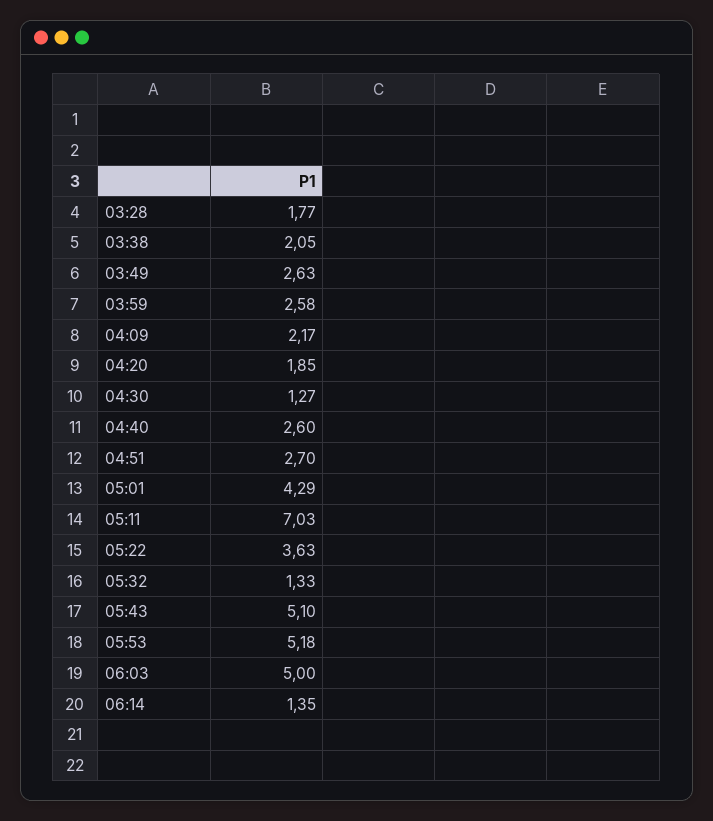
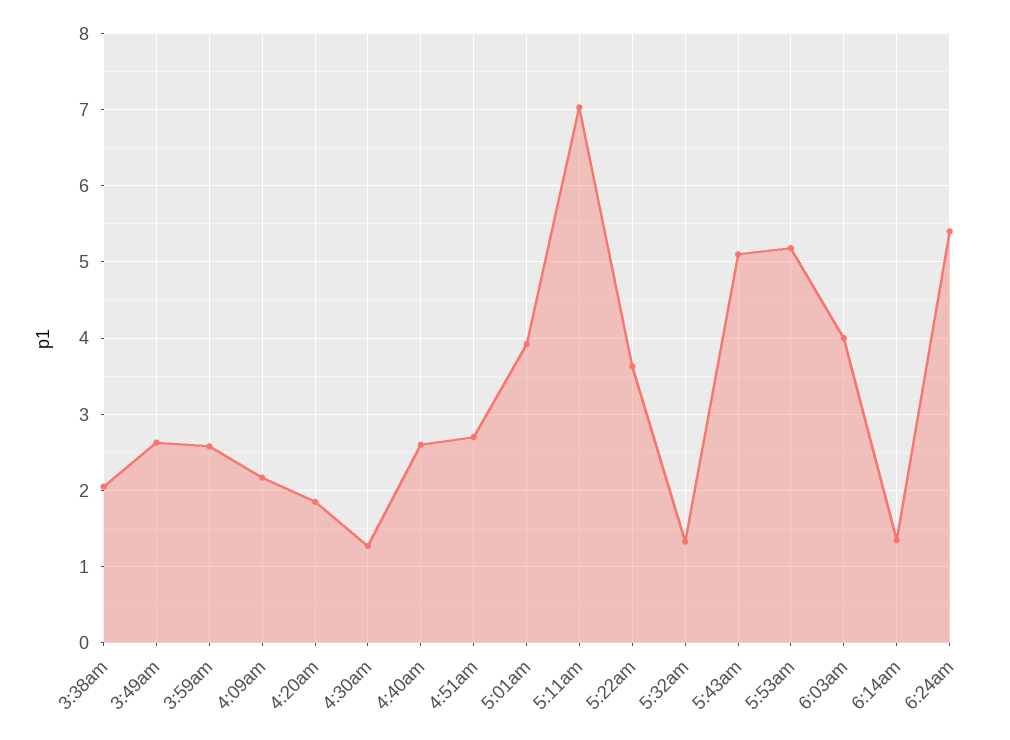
03:28: 1.77 -> none
05:01: 4.29 -> 3.9
06:03: 5 -> 4
6:24am: none -> 5.4

